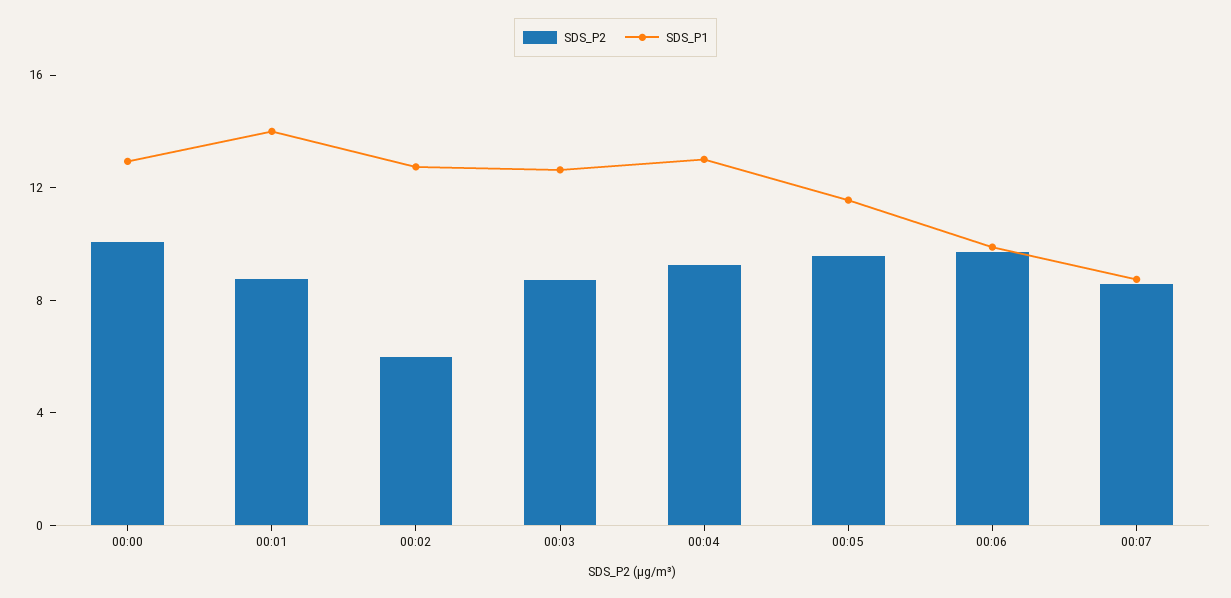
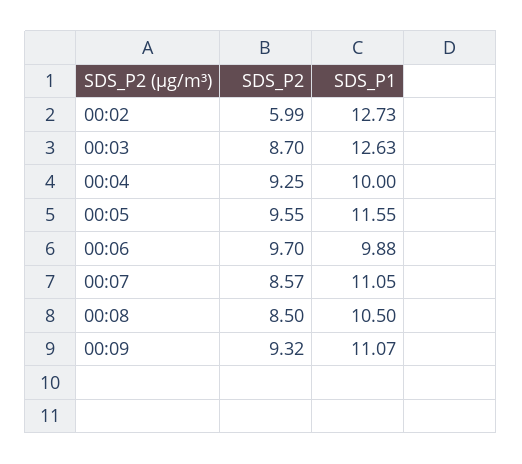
SDS_P2, 00:00: 10 -> none
SDS_P1, 00:00: 13 -> none
SDS_P2, 00:01: 9 -> none
SDS_P1, 00:01: 14 -> none
SDS_P1, 00:04: 13 -> 10
SDS_P1, 00:07: 9 -> 11.05
SDS_P2, 00:08: none -> 8.5
SDS_P1, 00:08: none -> 10.5
SDS_P2, 00:09: none -> 9.32
SDS_P1, 00:09: none -> 11.07

